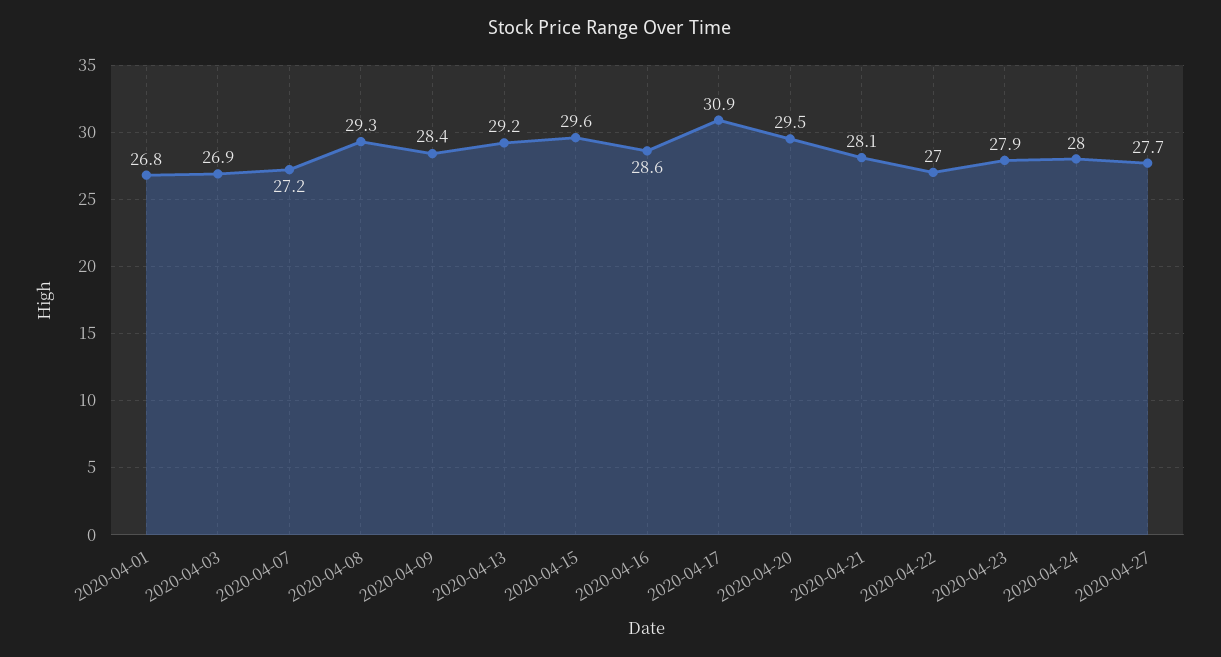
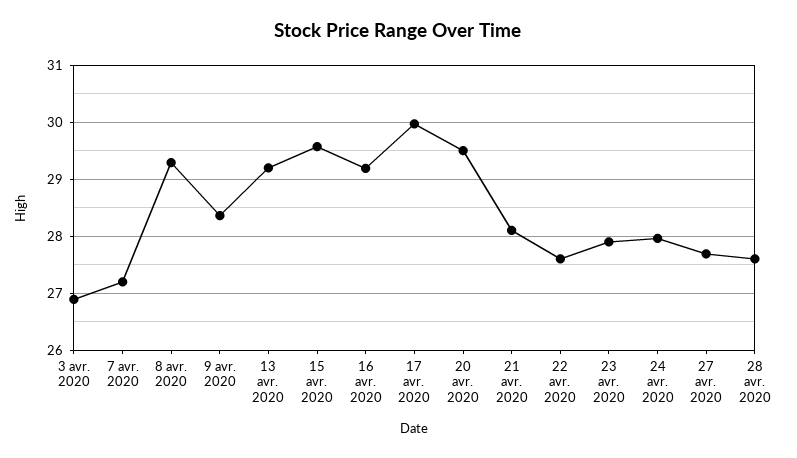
2020-04-01: 26.8 -> none
2020-04-16: 28.6 -> 29.2
2020-04-17: 30.9 -> 30
2020-04-22: 27 -> 27.6
28 avr. 2020: none -> 27.6

